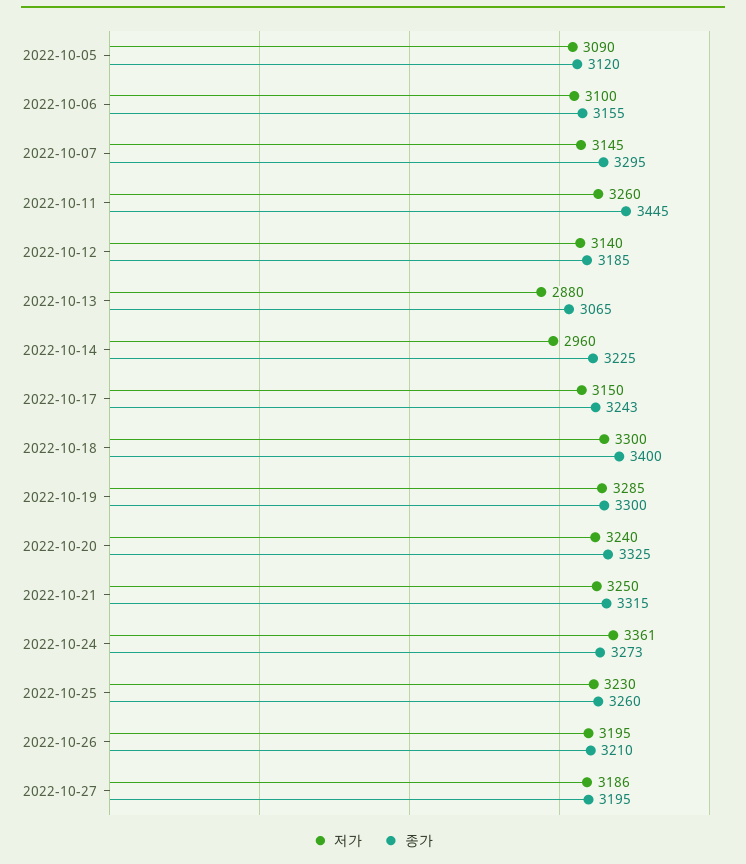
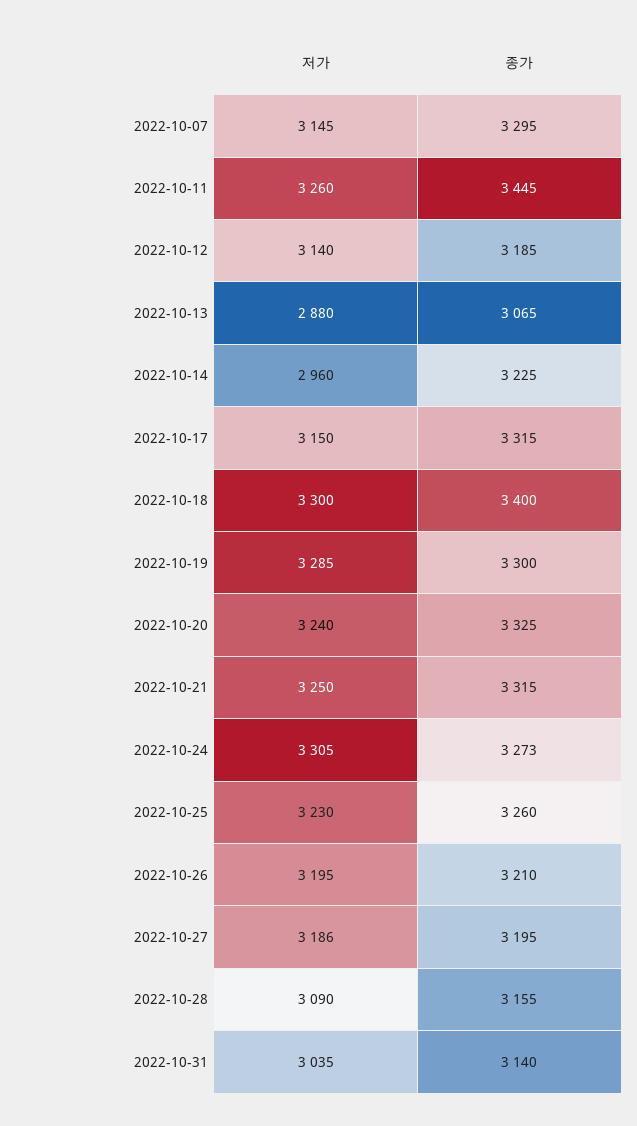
저가, 2022-10-05: 3090 -> none
종가, 2022-10-05: 3120 -> none
저가, 2022-10-06: 3100 -> none
종가, 2022-10-06: 3155 -> none
종가, 2022-10-17: 3243 -> 3315
저가, 2022-10-24: 3361 -> 3305
저가, 2022-10-28: none -> 3090
종가, 2022-10-28: none -> 3155
저가, 2022-10-31: none -> 3035
종가, 2022-10-31: none -> 3140

